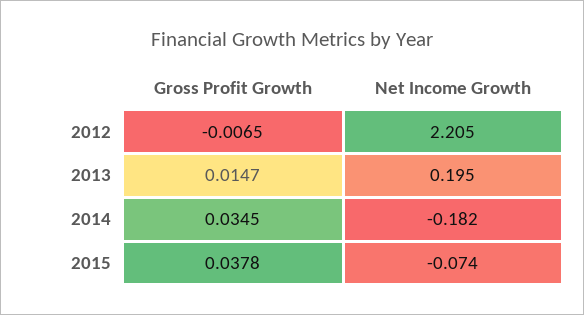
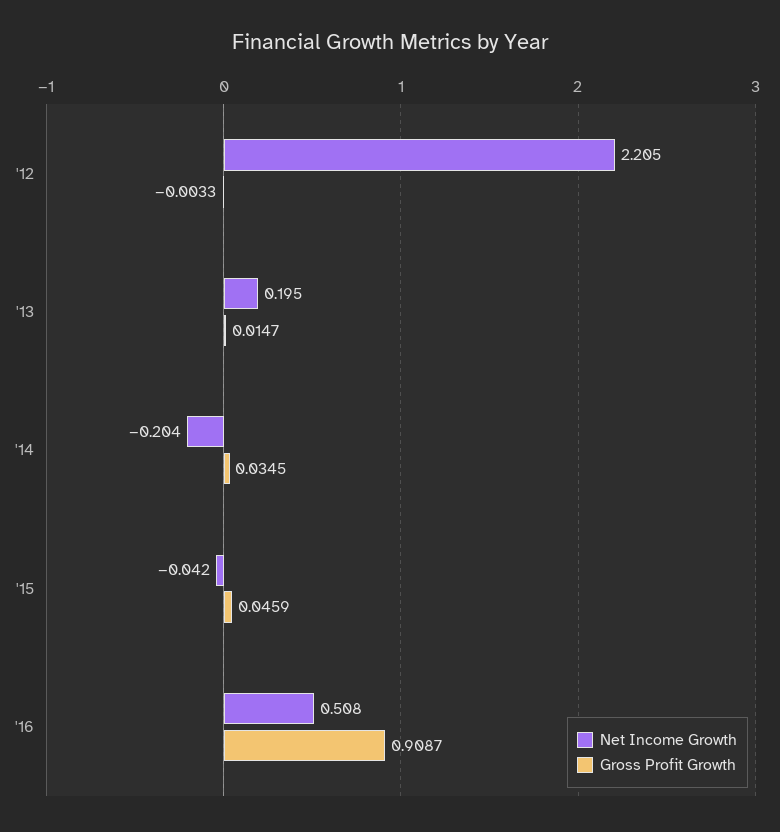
Gross Profit Growth, 2012: -0.0065 -> -0.0033
Net Income Growth, 2014: -0.182 -> -0.204
Gross Profit Growth, 2015: 0.0378 -> 0.0459
Net Income Growth, 2015: -0.074 -> -0.042
Net Income Growth, '16: none -> 0.508
Gross Profit Growth, '16: none -> 0.9087

